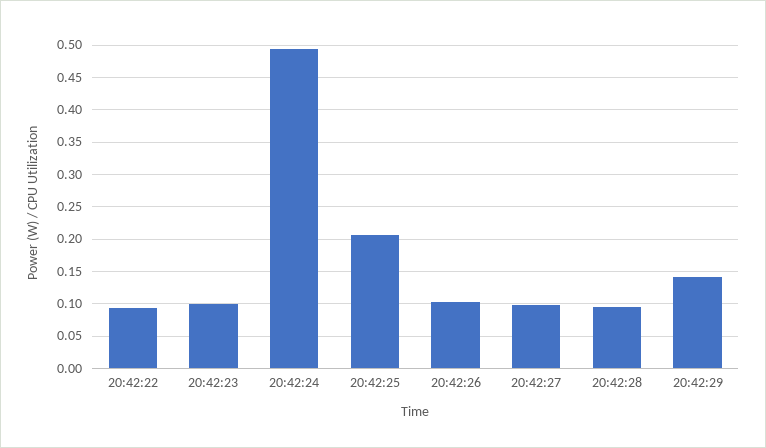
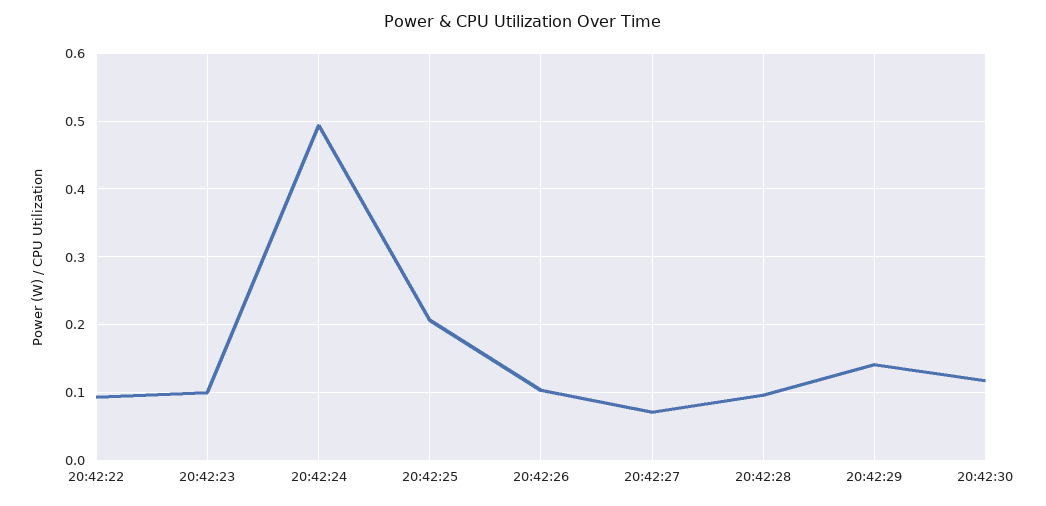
20:42:27: 0.1 -> 0.07
20:42:30: none -> 0.12

